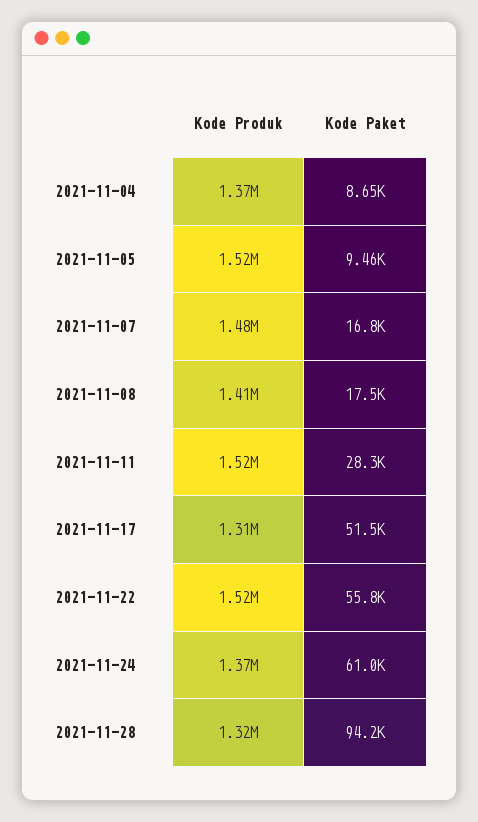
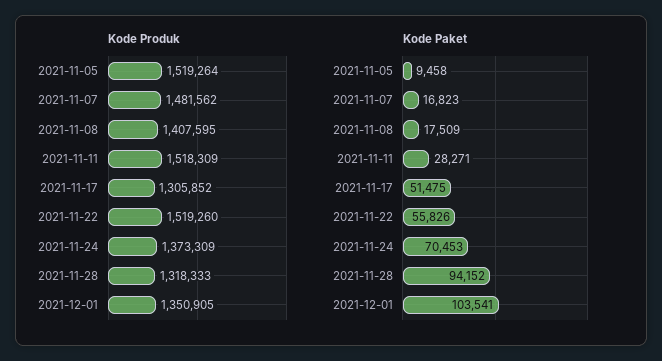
Kode Produk, 2021-11-04: 1370000 -> none
Kode Paket, 2021-11-04: 8650 -> none
Kode Paket, 2021-11-24: 61000 -> 70453
Kode Produk, 2021-12-01: none -> 1350905
Kode Paket, 2021-12-01: none -> 103541

